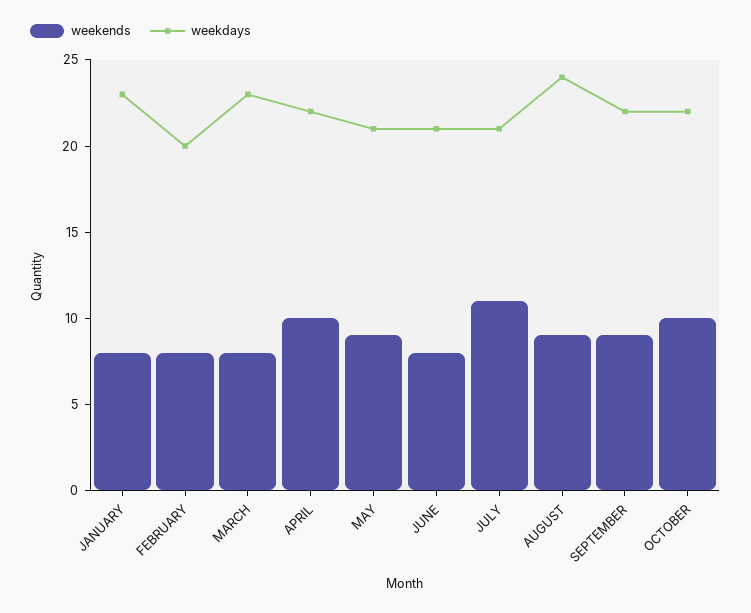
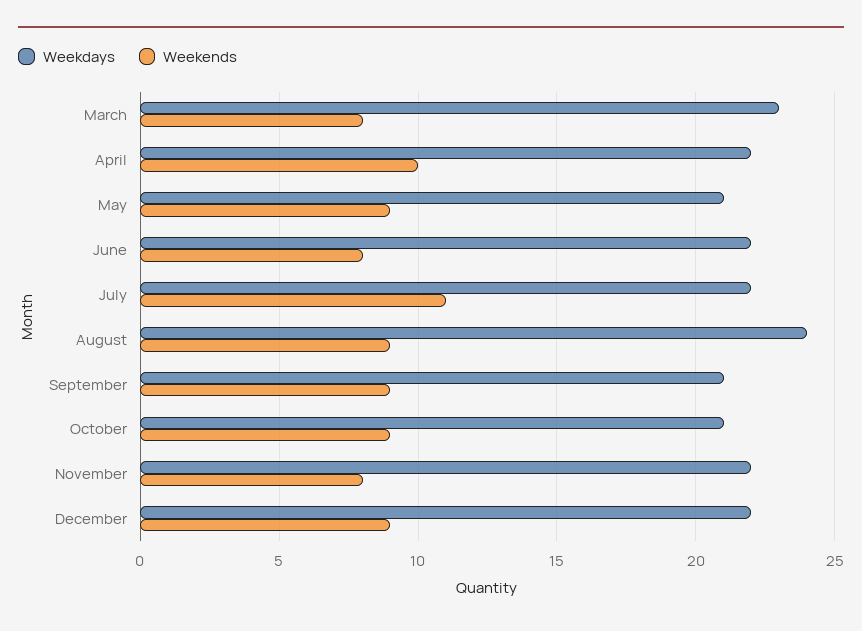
weekends, JANUARY: 8 -> none
weekdays, JANUARY: 23 -> none
weekends, FEBRUARY: 8 -> none
weekdays, FEBRUARY: 20 -> none
weekdays, JUNE: 21 -> 22
weekdays, JULY: 21 -> 22
weekdays, SEPTEMBER: 22 -> 21
weekends, OCTOBER: 10 -> 9
weekdays, OCTOBER: 22 -> 21
weekdays, November: none -> 22
weekends, November: none -> 8
weekdays, December: none -> 22
weekends, December: none -> 9

